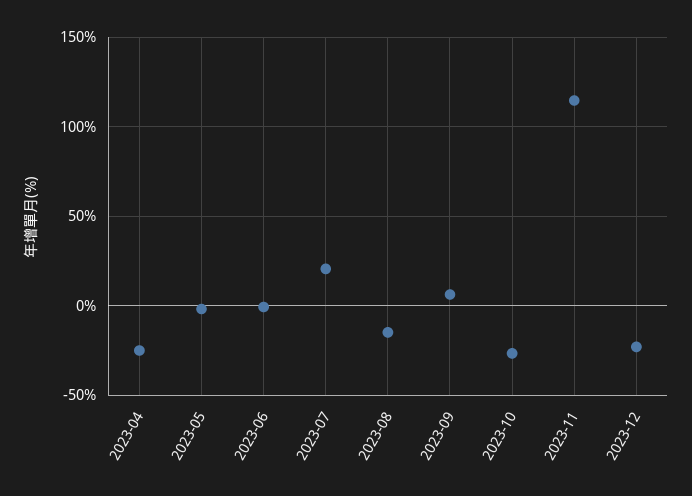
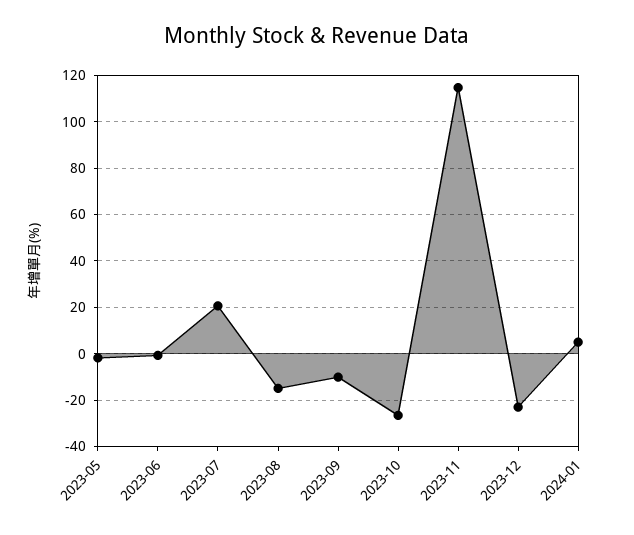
2023-04: -25 -> none
2023-09: 5 -> -10
2024-01: none -> 5

